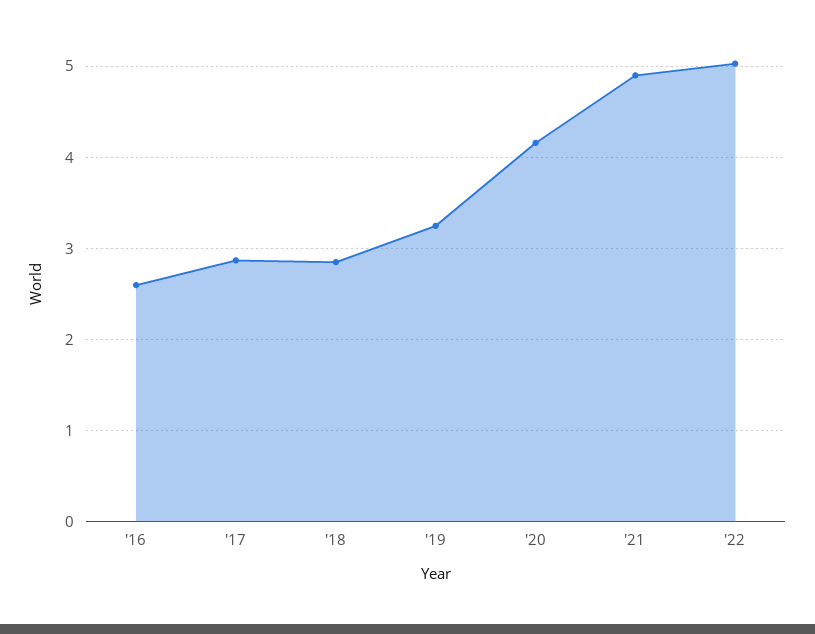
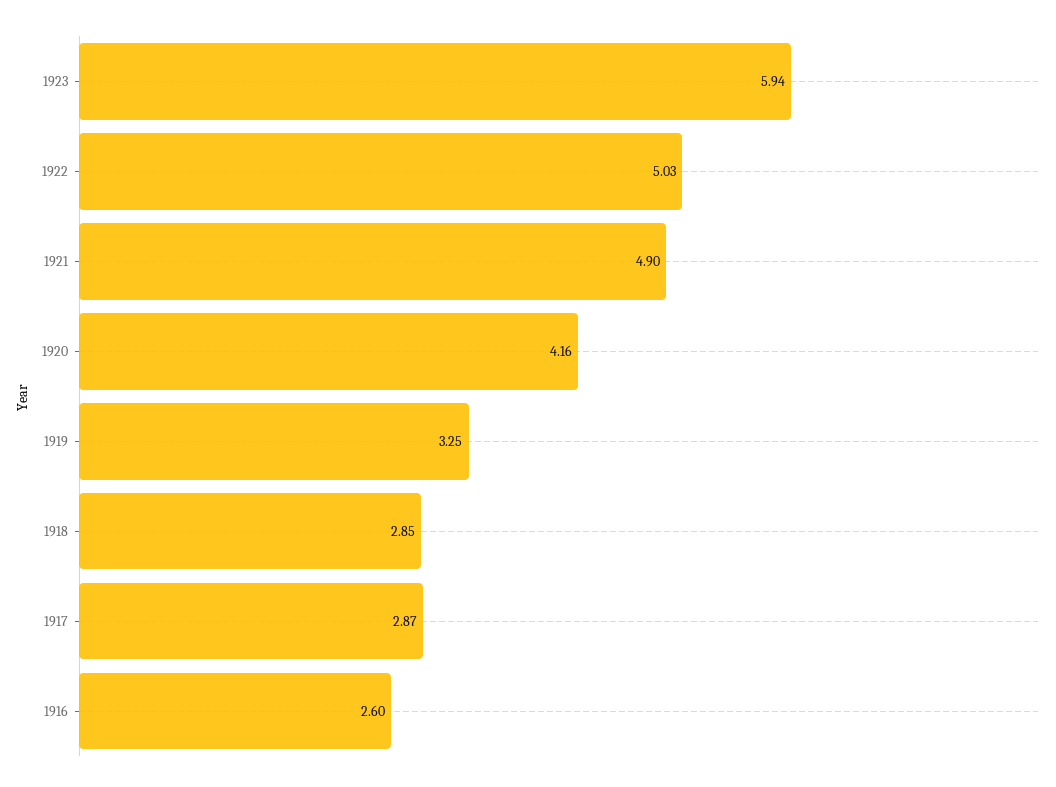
1923: none -> 5.94

